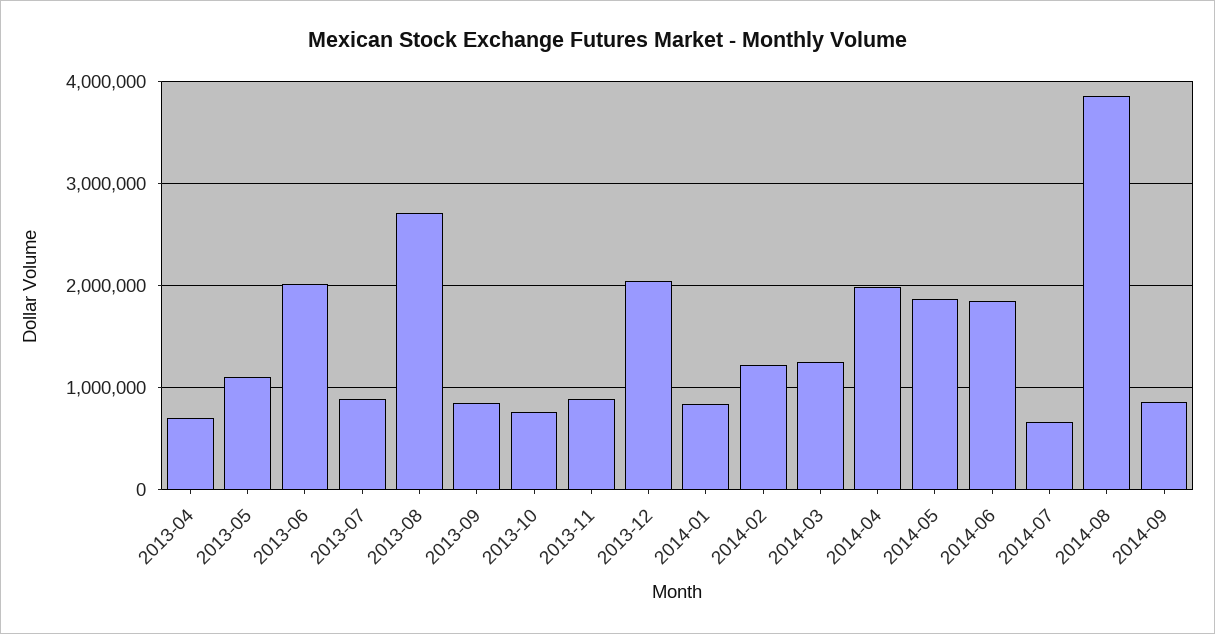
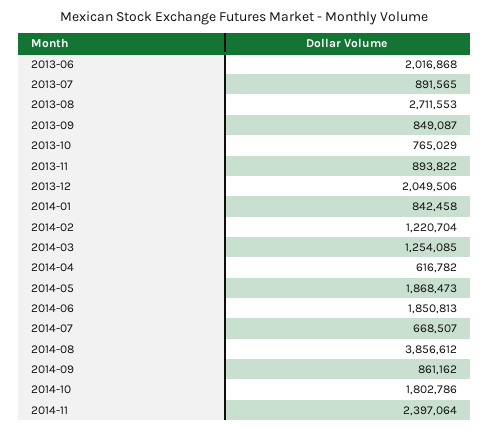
2013-04: 700000 -> none
2013-05: 1100000 -> none
2014-04: 2000000 -> 616782
2014-10: none -> 1802786
2014-11: none -> 2397064

